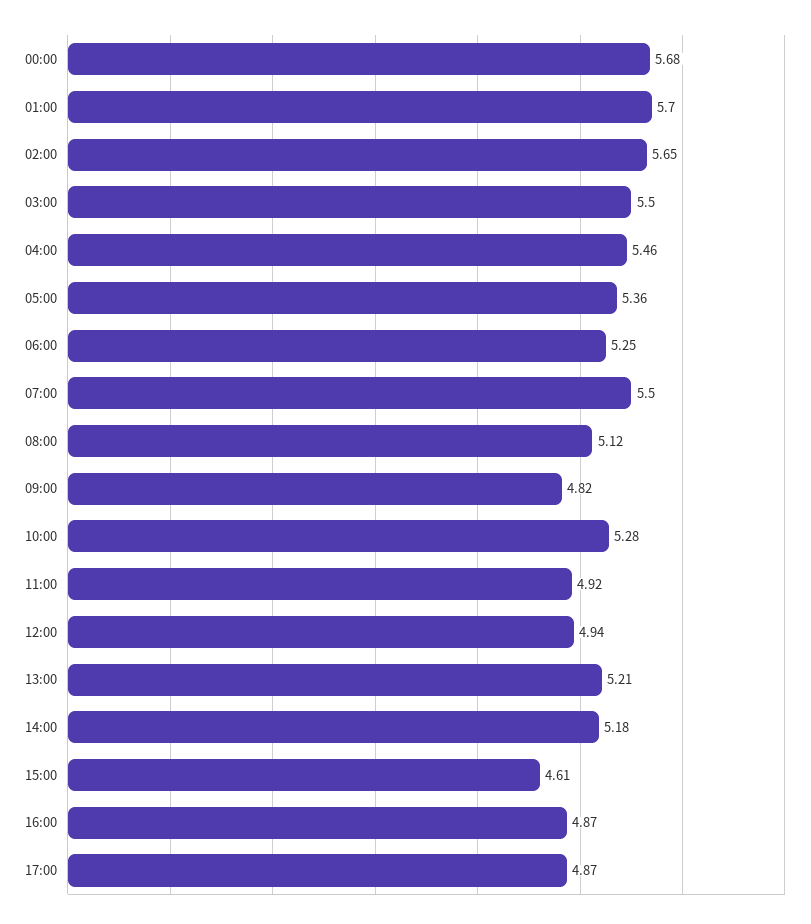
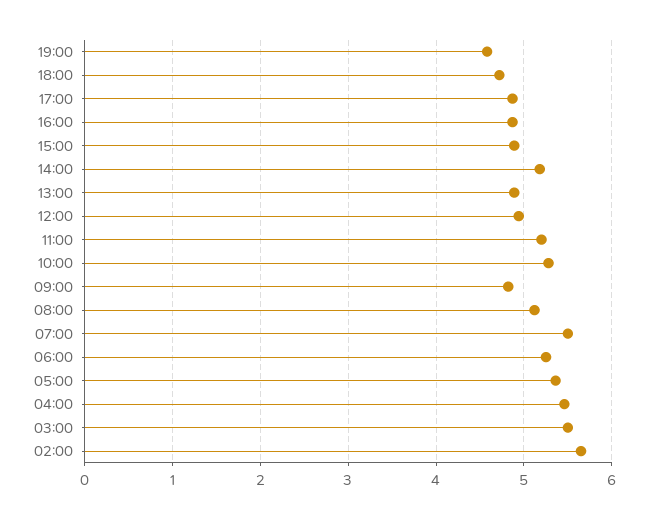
00:00: 5.68 -> none
01:00: 5.7 -> none
11:00: 4.92 -> 5.2
13:00: 5.21 -> 4.9
15:00: 4.61 -> 4.9
19:00: none -> 4.6
18:00: none -> 4.7

